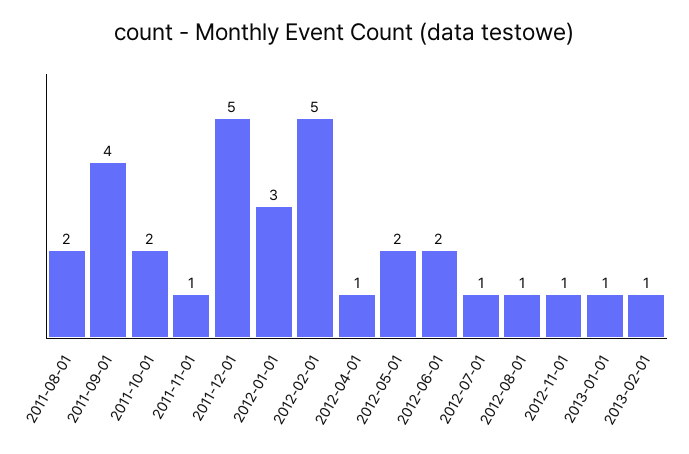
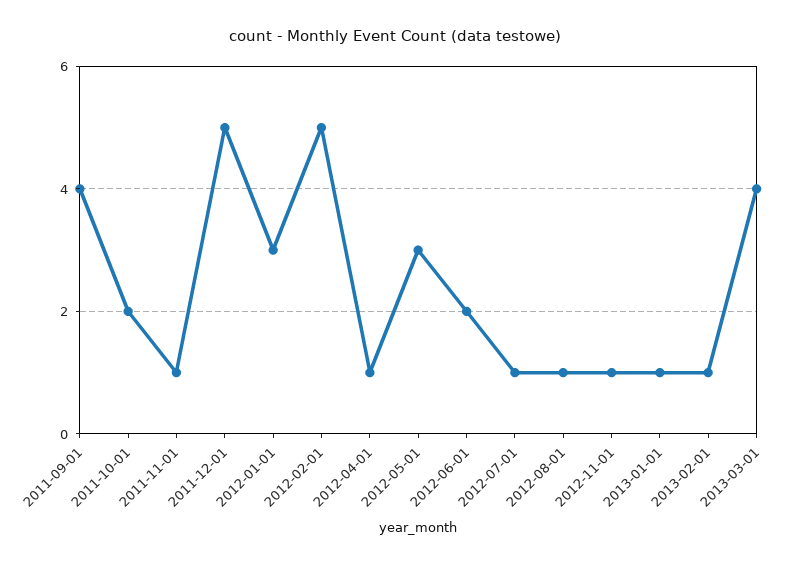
2011-08-01: 2 -> none
2012-05-01: 2 -> 3
2013-03-01: none -> 4

